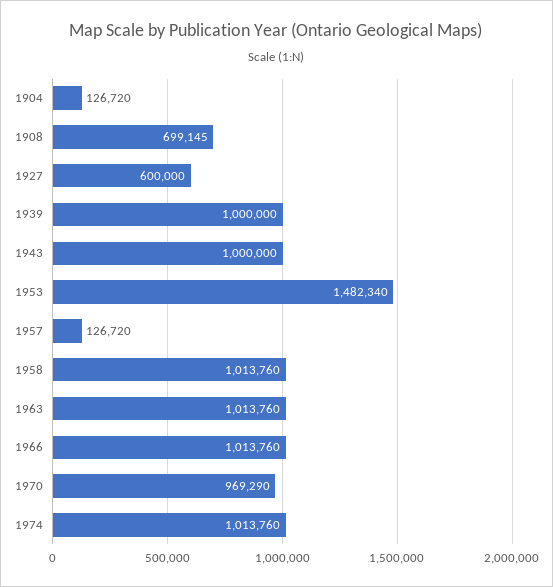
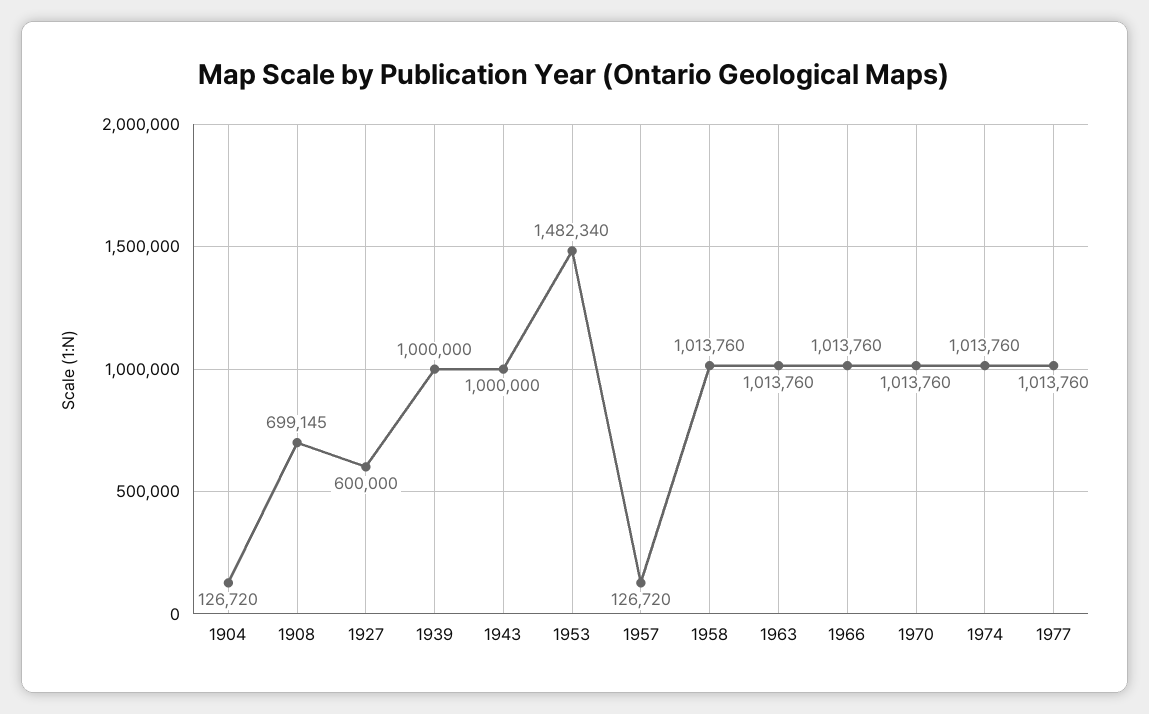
1970: 969290 -> 1013760
1977: none -> 1013760

